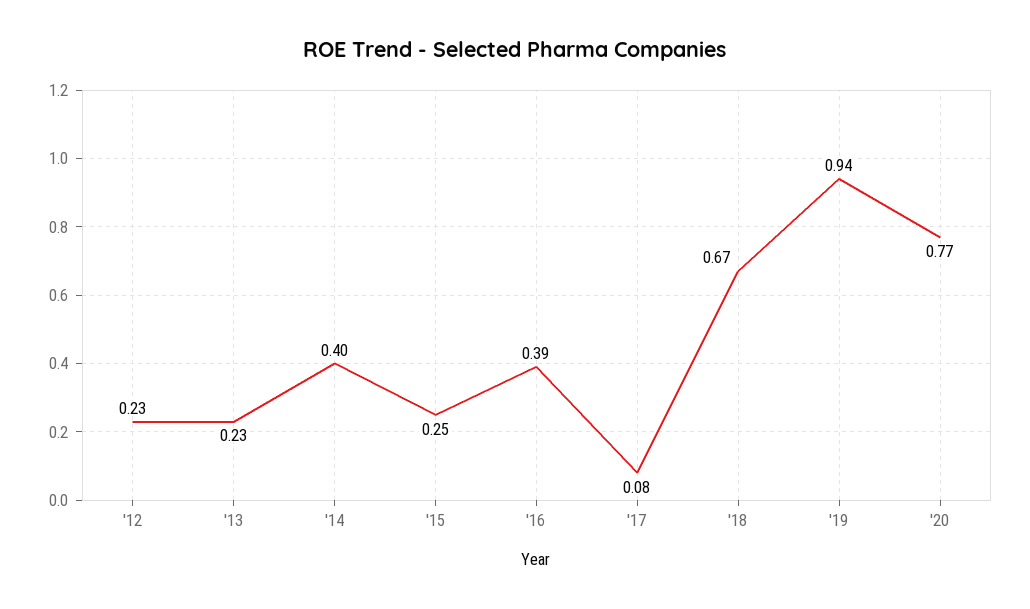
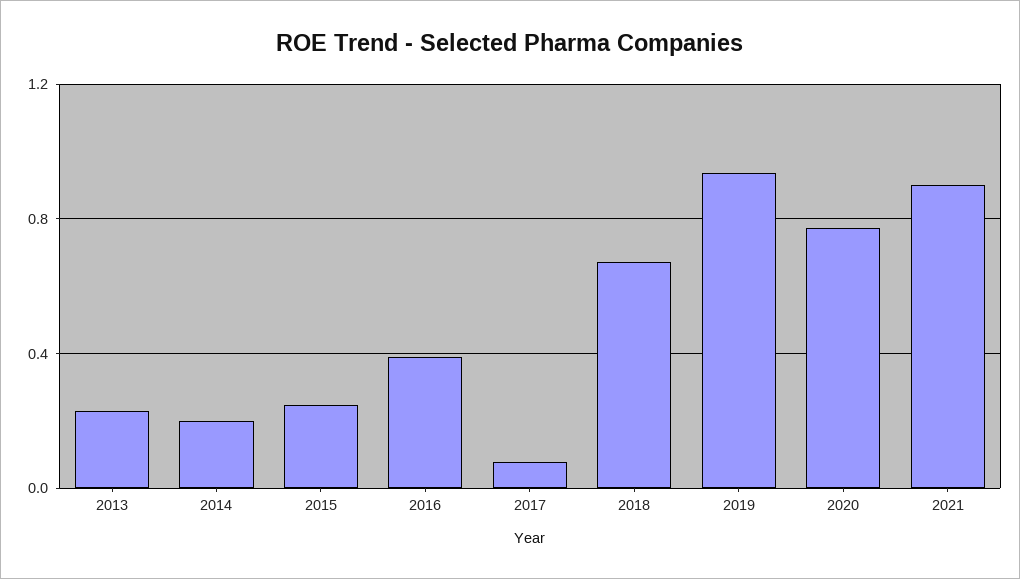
'12: 0.23 -> none
'14: 0.4 -> 0.2
2021: none -> 0.9

